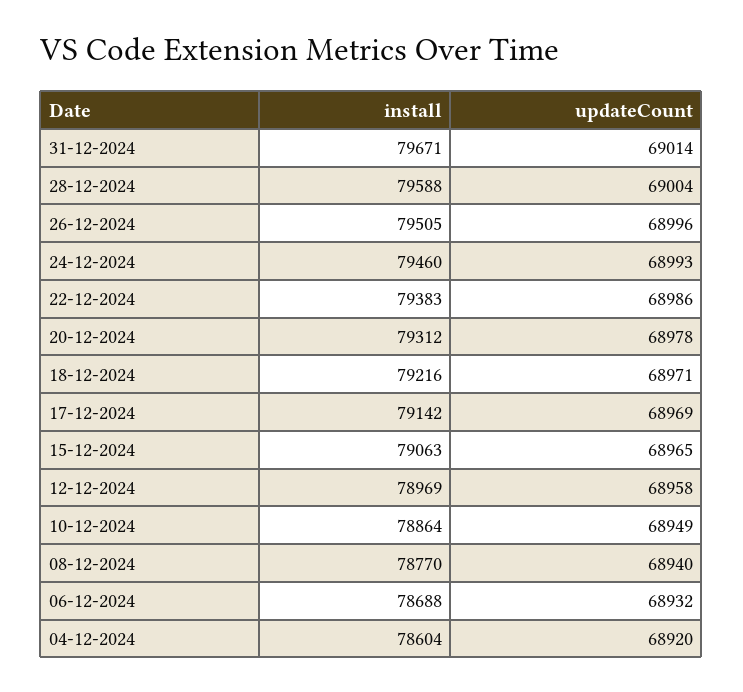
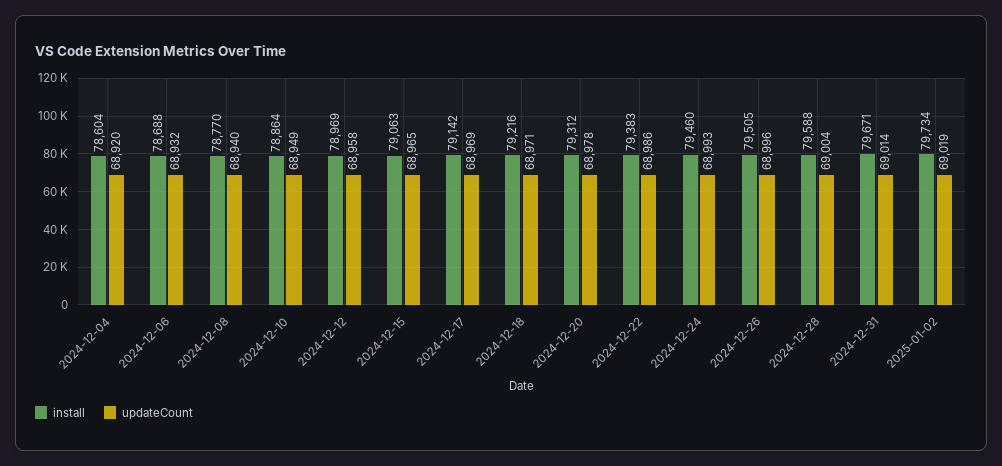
install, 2025-01-02: none -> 79734
updateCount, 2025-01-02: none -> 69019

